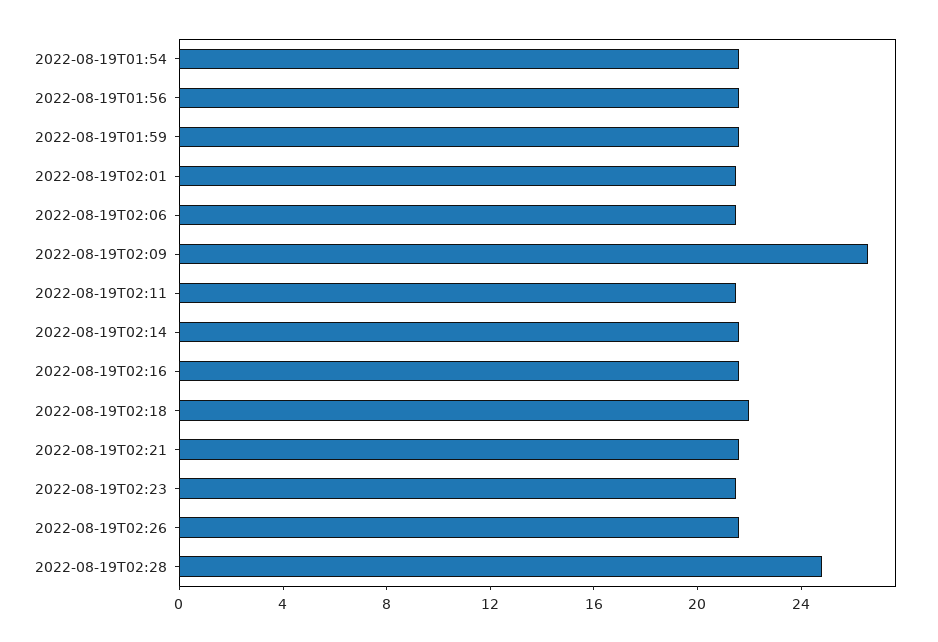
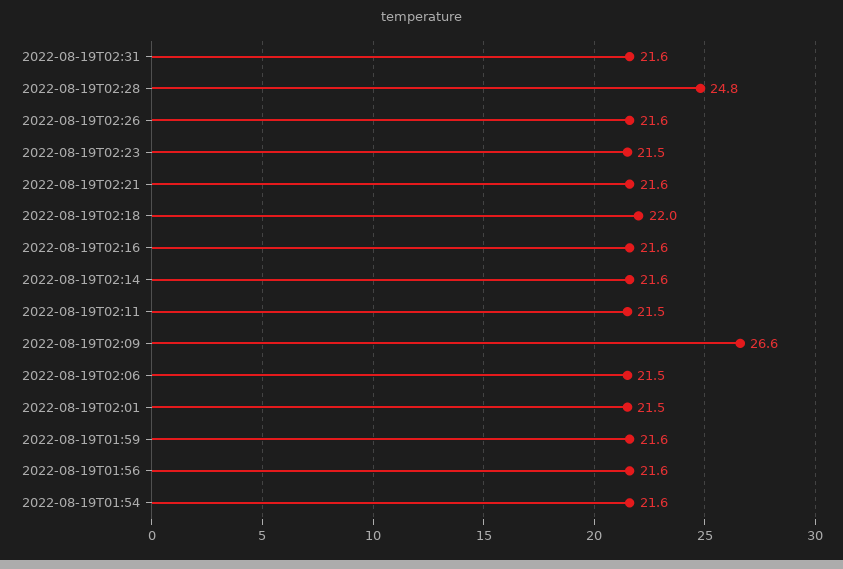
2022-08-19T02:31: none -> 21.6

